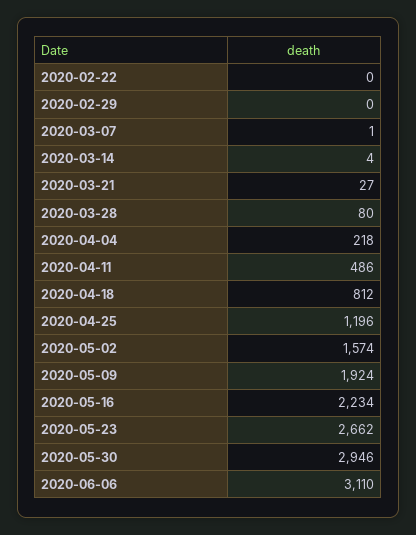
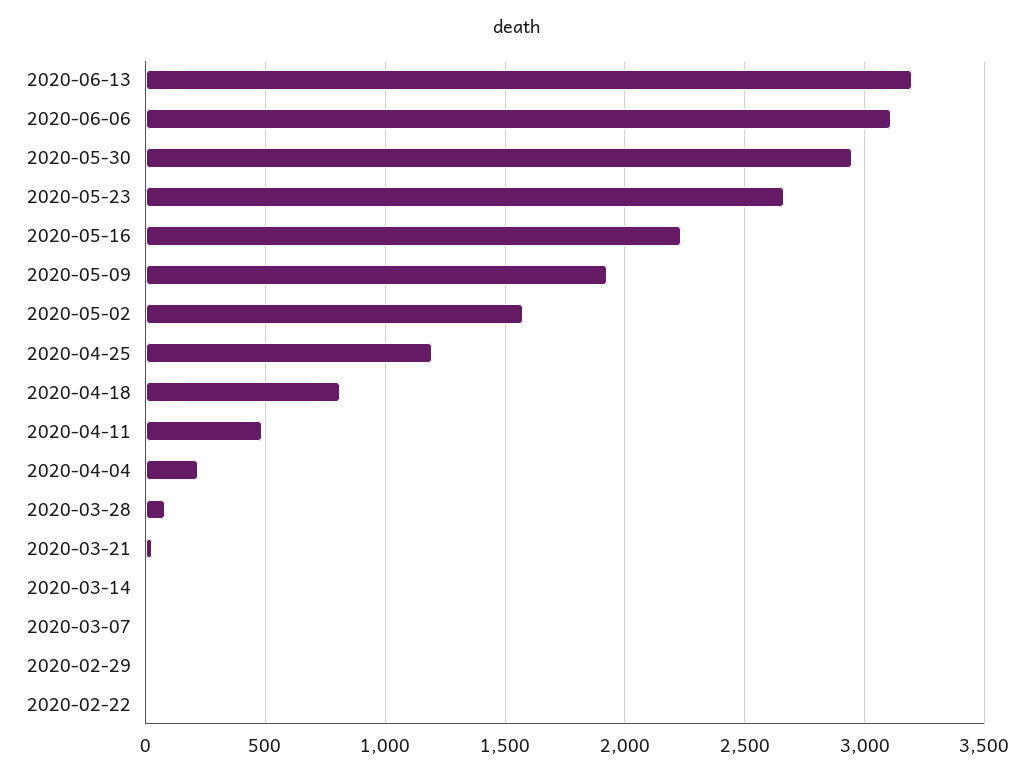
2020-06-13: none -> 3200

